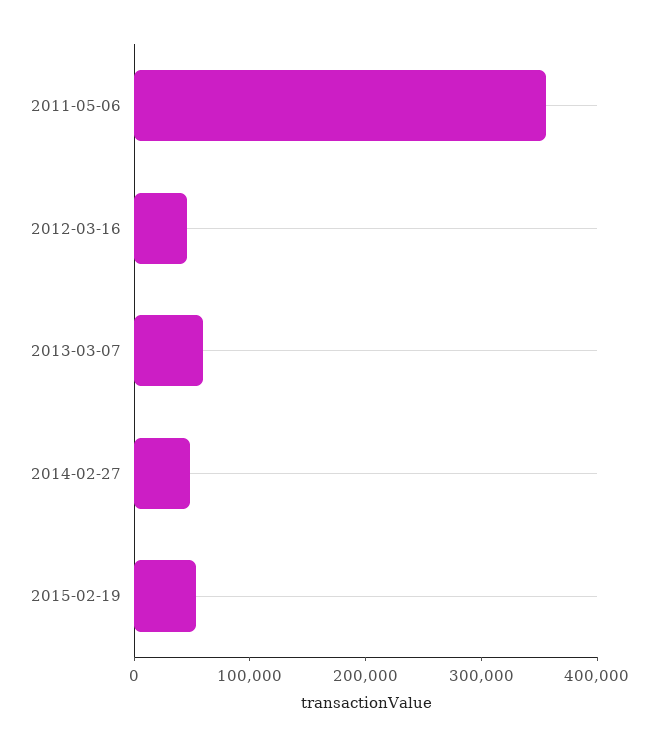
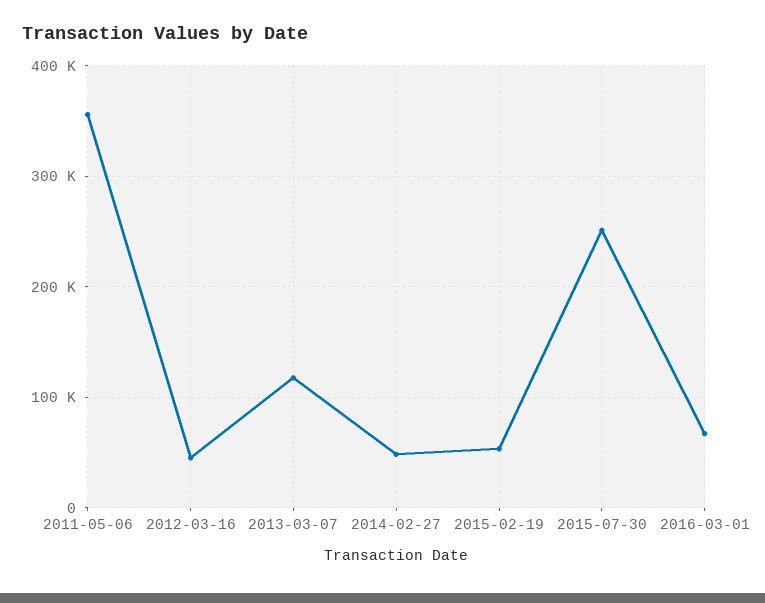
2013-03-07: 60000 -> 120000
2015-07-30: none -> 250000
2016-03-01: none -> 70000

